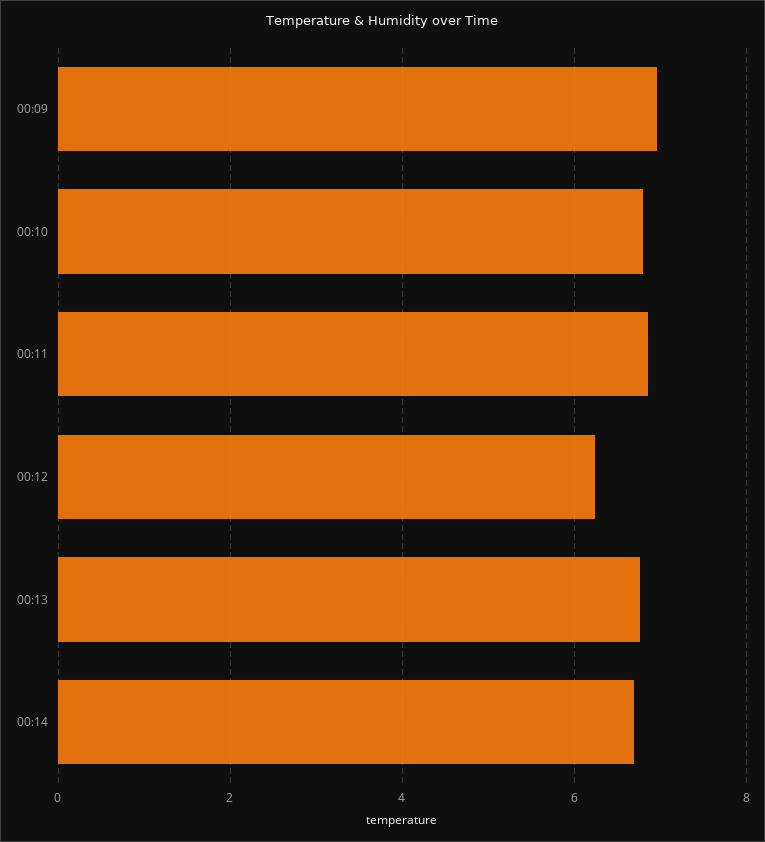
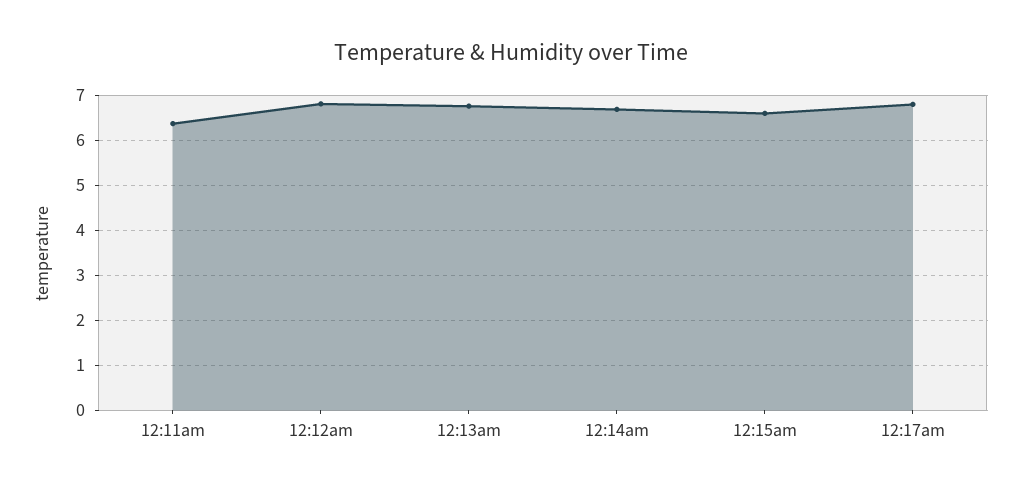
00:09: 7 -> none
00:10: 6.8 -> none
00:11: 6.8 -> 6.4
00:12: 6.2 -> 6.8
12:15am: none -> 6.6
12:17am: none -> 6.8

